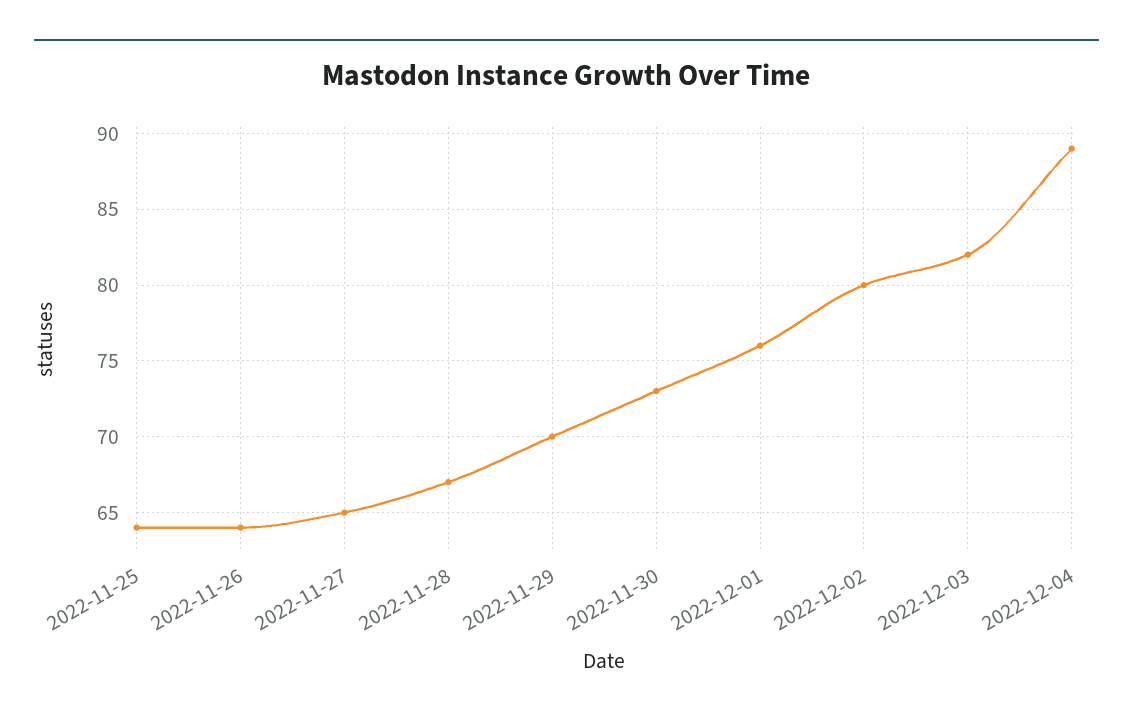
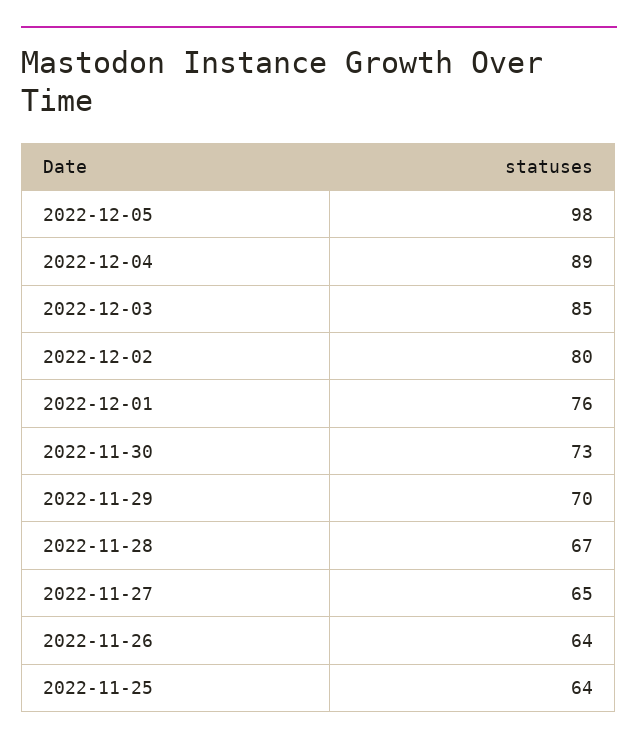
2022-12-03: 82 -> 85
2022-12-05: none -> 98

